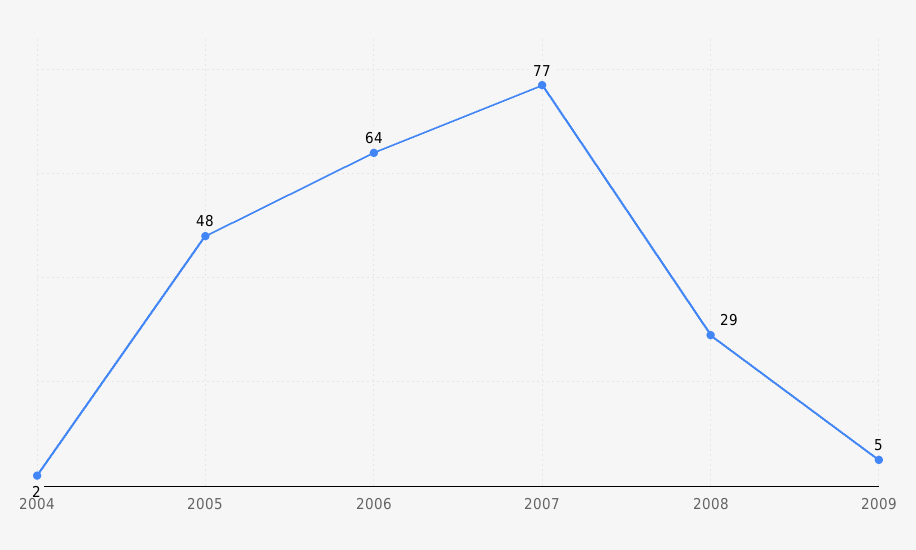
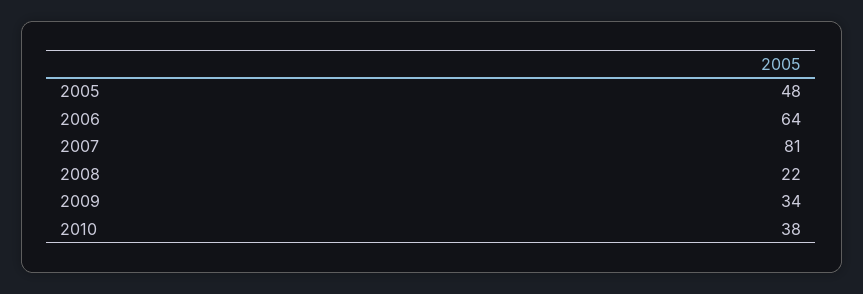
2004: 2 -> none
2007: 77 -> 81
2008: 29 -> 22
2009: 5 -> 34
2010: none -> 38

